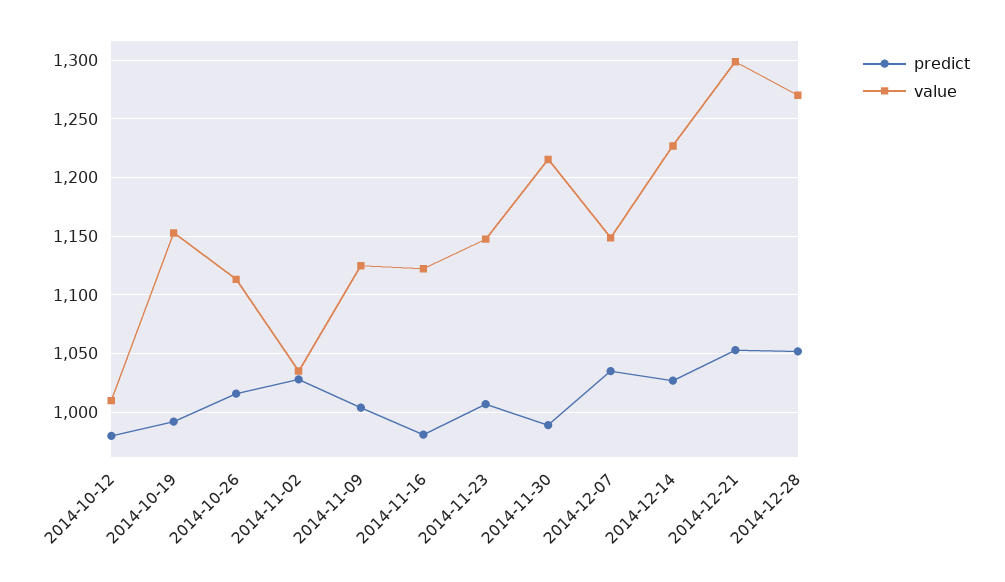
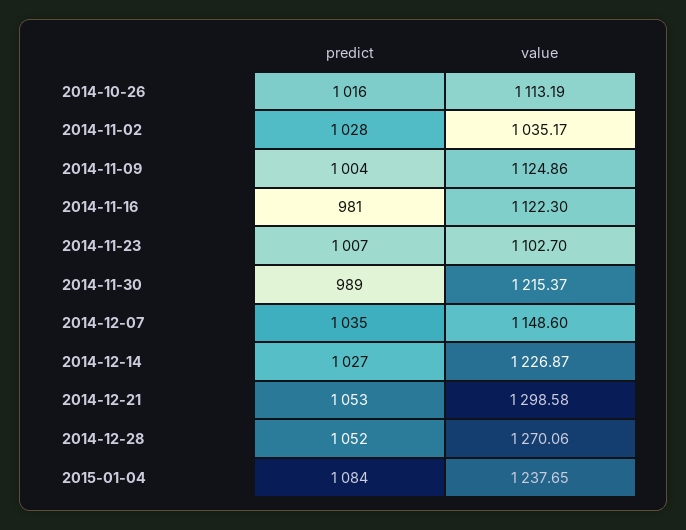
predict, 2014-10-12: 980 -> none
value, 2014-10-12: 1010 -> none
predict, 2014-10-19: 990 -> none
value, 2014-10-19: 1150 -> none
value, 2014-11-23: 1150 -> 1102.7
predict, 2015-01-04: none -> 1084
value, 2015-01-04: none -> 1237.65

